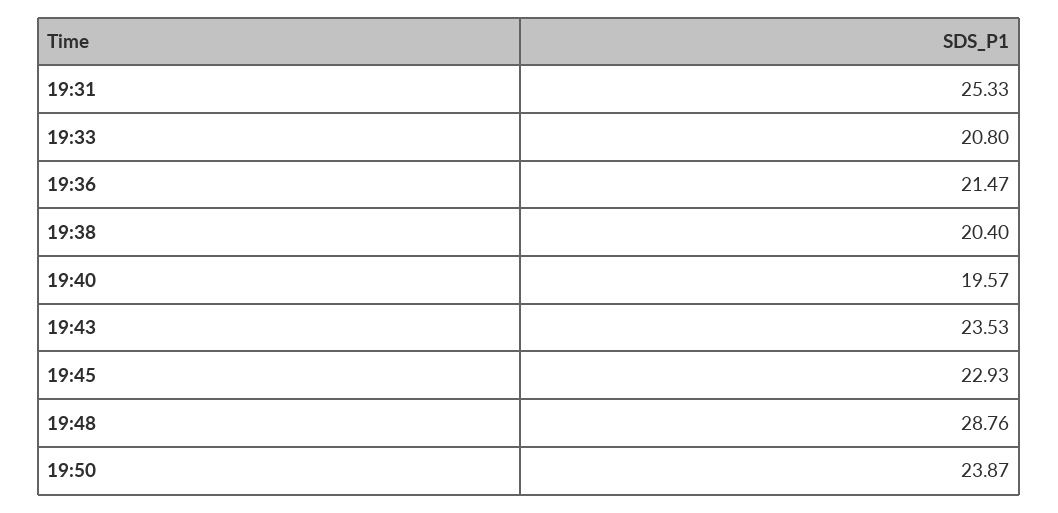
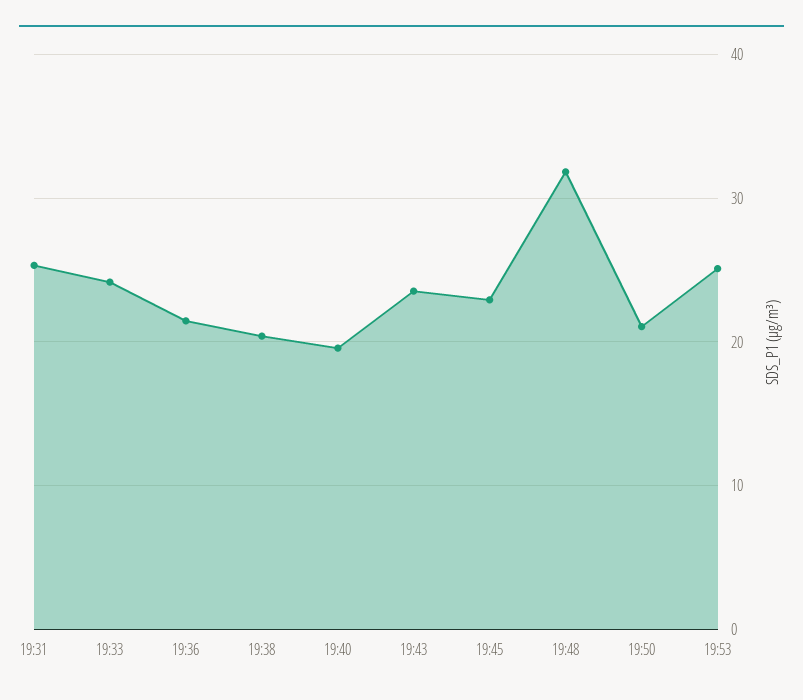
19:33: 20.8 -> 24
19:48: 28.76 -> 32
19:50: 23.87 -> 21
19:53: none -> 25

